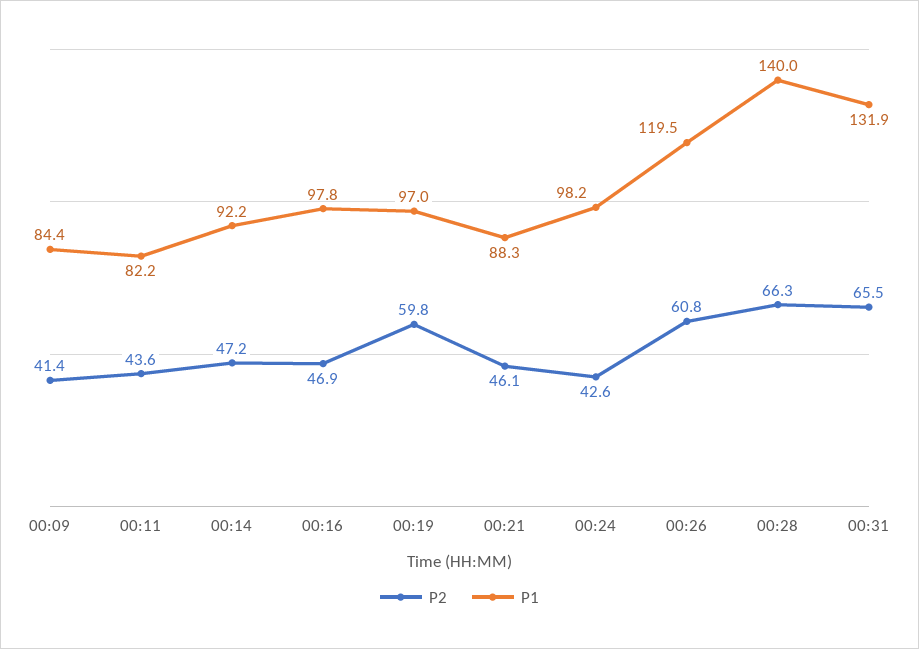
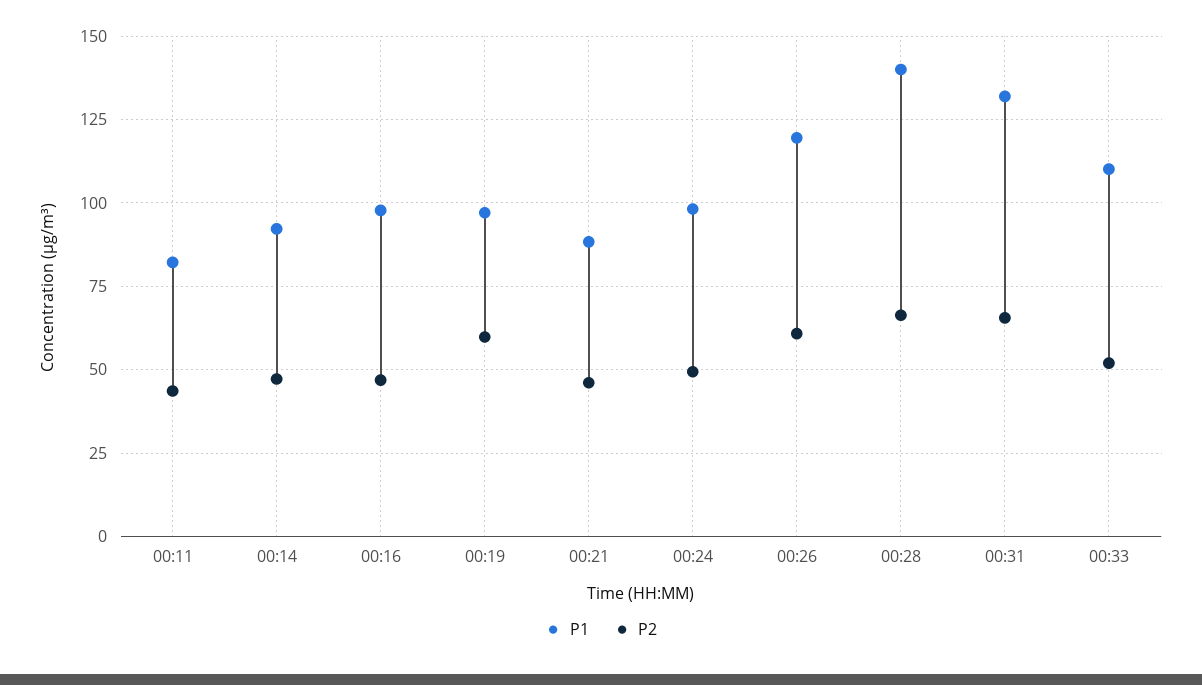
P2, 00:09: 41.4 -> none
P1, 00:09: 84.4 -> none
P2, 00:24: 42.6 -> 50
P1, 00:33: none -> 110
P2, 00:33: none -> 52.5

